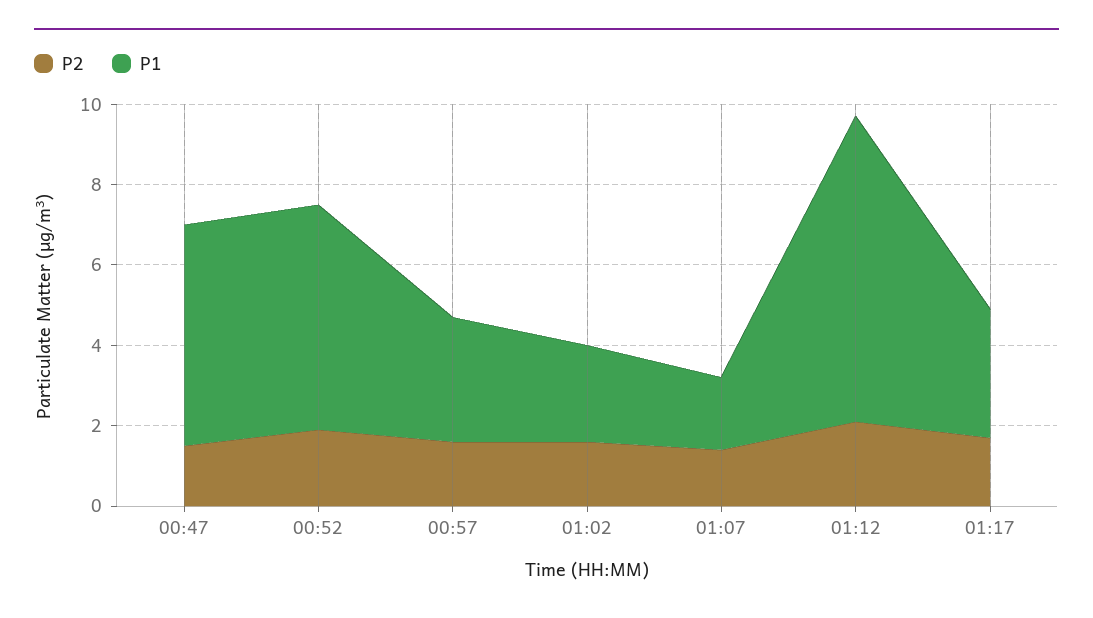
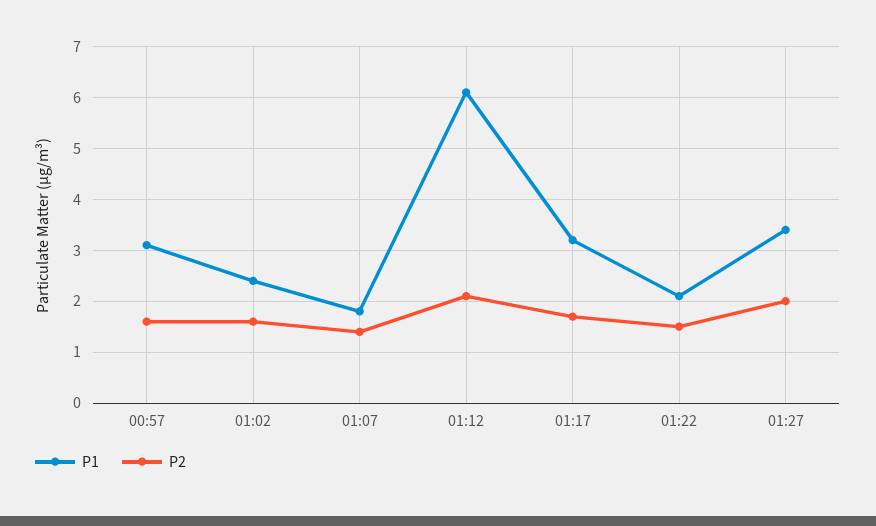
P2, 00:47: 1.5 -> none
P1, 00:47: 5.5 -> none
P2, 00:52: 2 -> none
P1, 00:52: 5.5 -> none
P1, 01:12: 7.5 -> 6
P1, 01:22: none -> 2
P2, 01:22: none -> 1.5
P1, 01:27: none -> 3.5
P2, 01:27: none -> 2

